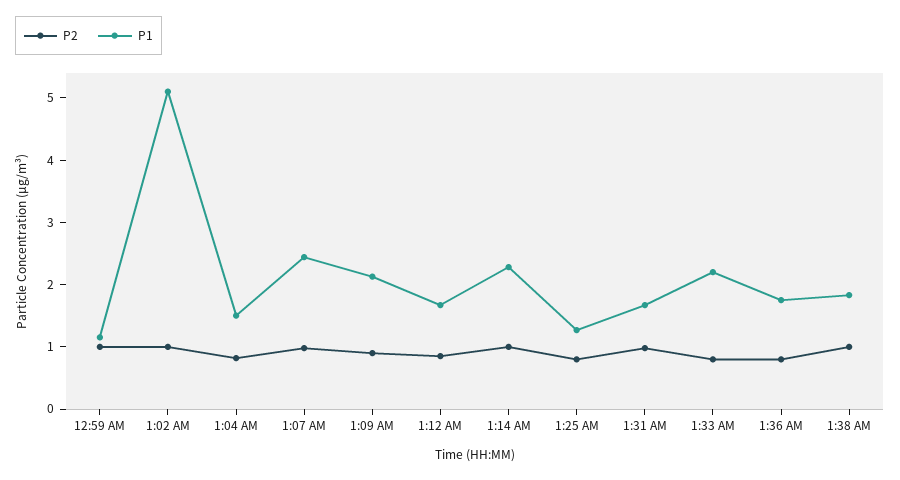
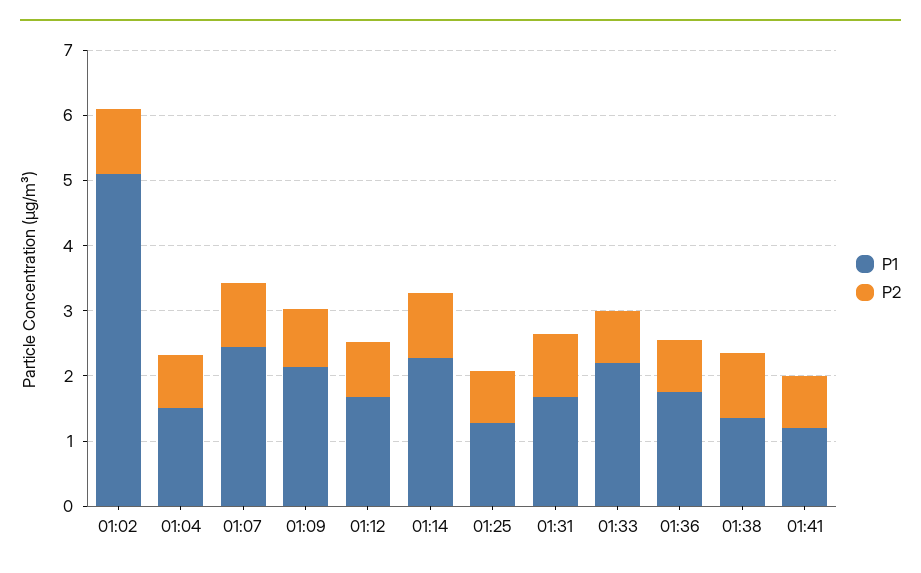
P2, 12:59 AM: 1 -> none
P1, 12:59 AM: 1.2 -> none
P1, 1:38 AM: 1.8 -> 1.4
P1, 01:41: none -> 1.2
P2, 01:41: none -> 0.8

